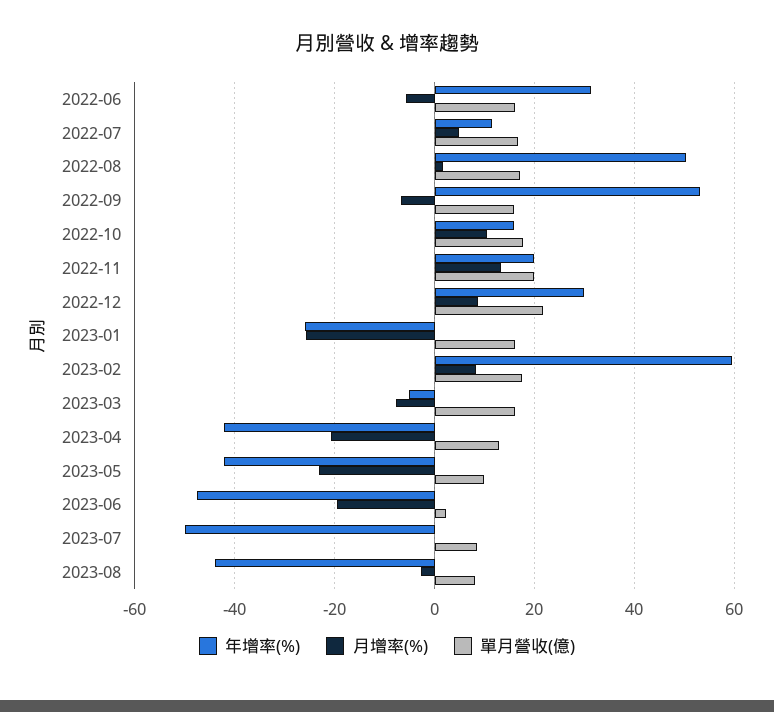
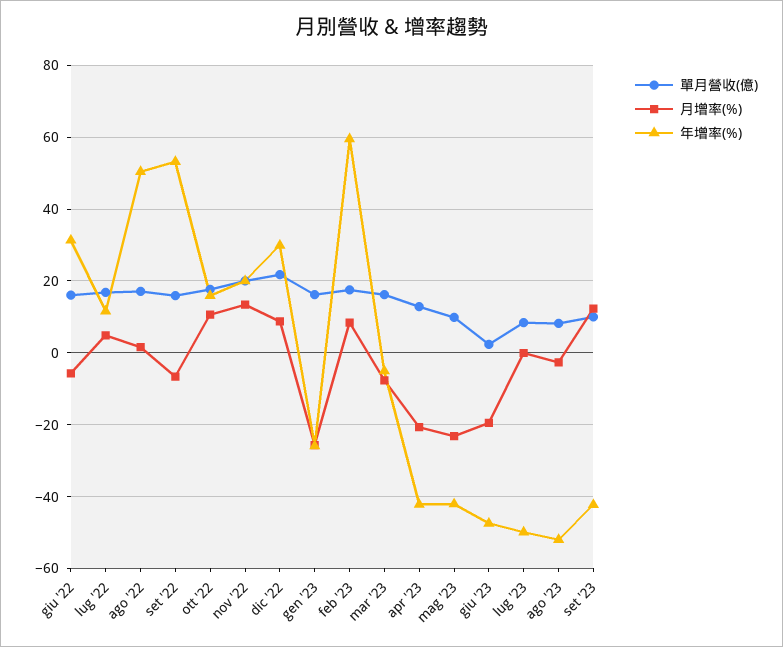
年增率(%), 2023-08: -44 -> -52
單月營收(億), set '23: none -> 10
月增率(%), set '23: none -> 12
年增率(%), set '23: none -> -42

